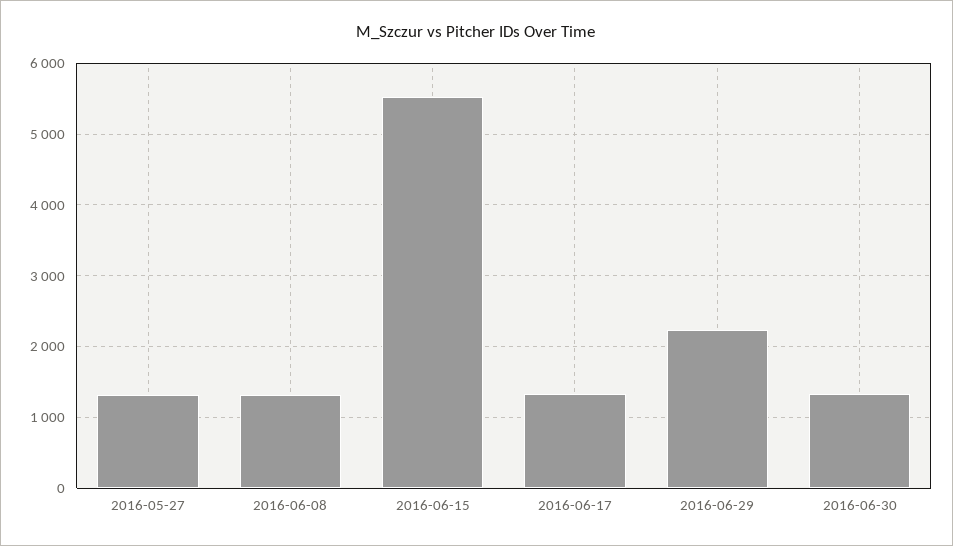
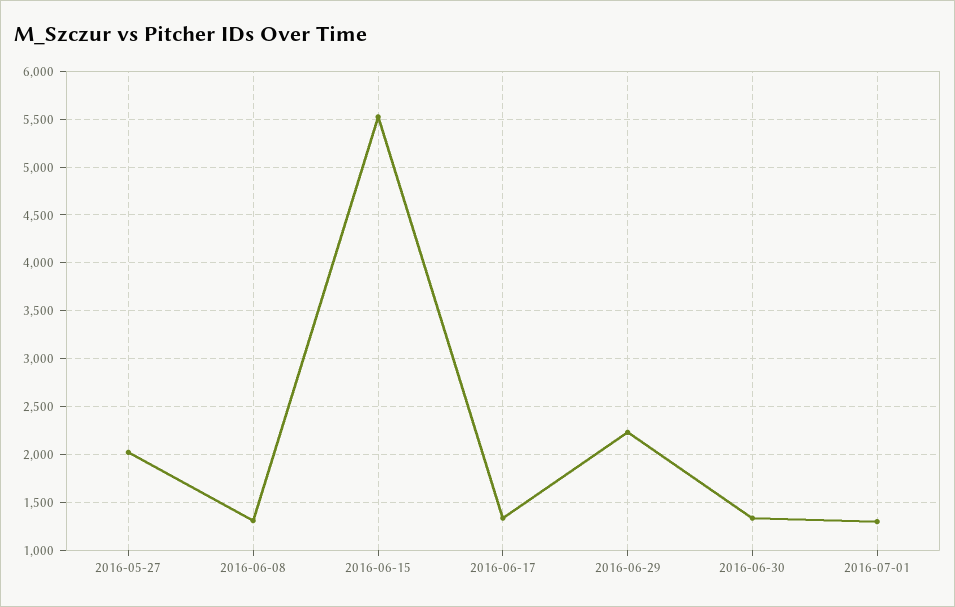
2016-05-27: 1300 -> 2000
2016-07-01: none -> 1300

